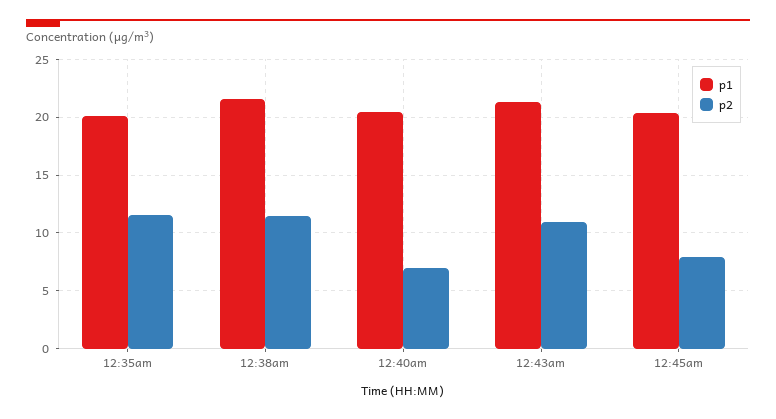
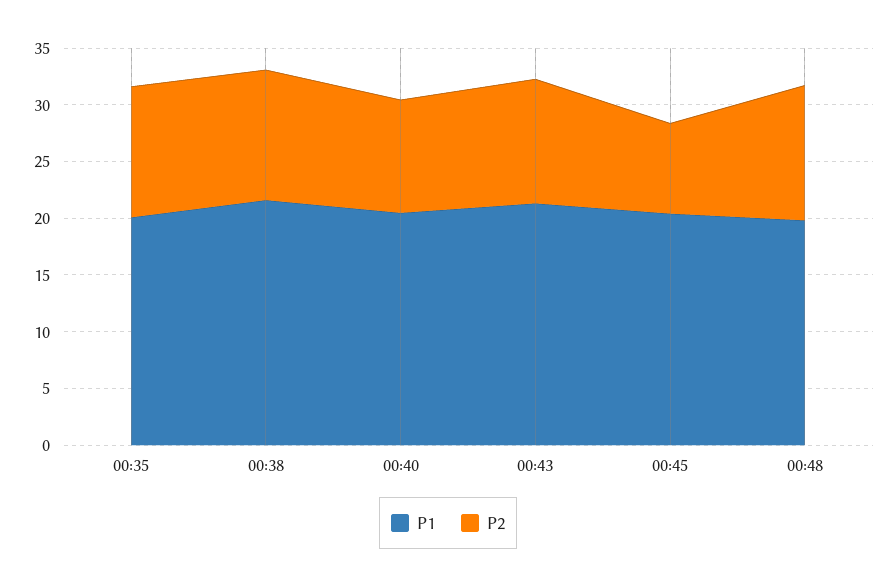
p2, 12:40am: 7 -> 10
p1, 00:48: none -> 20
p2, 00:48: none -> 12

